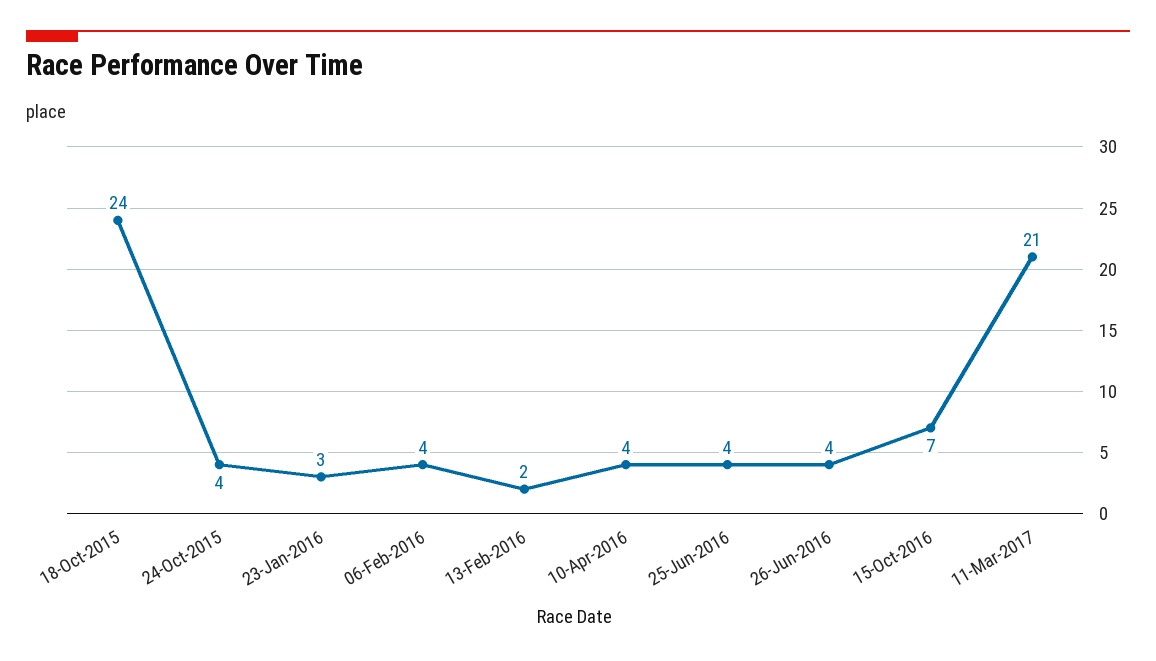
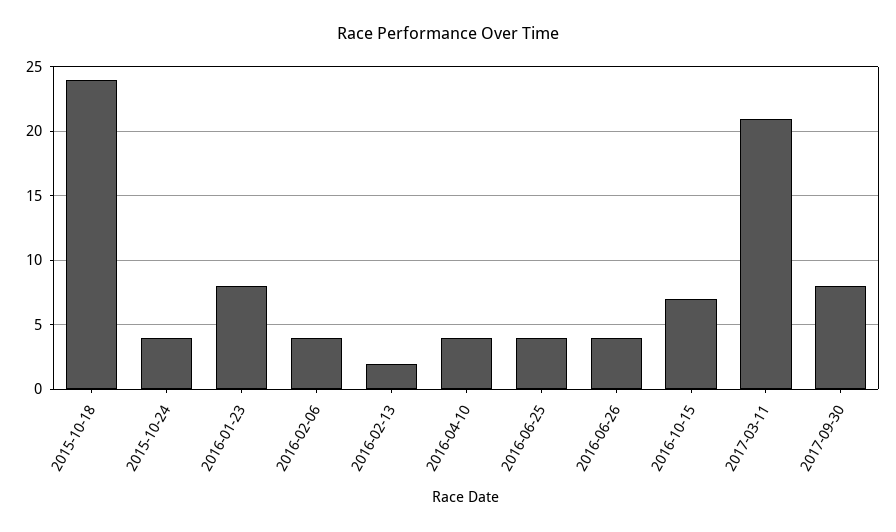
23-Jan-2016: 3 -> 8
2017-09-30: none -> 8

